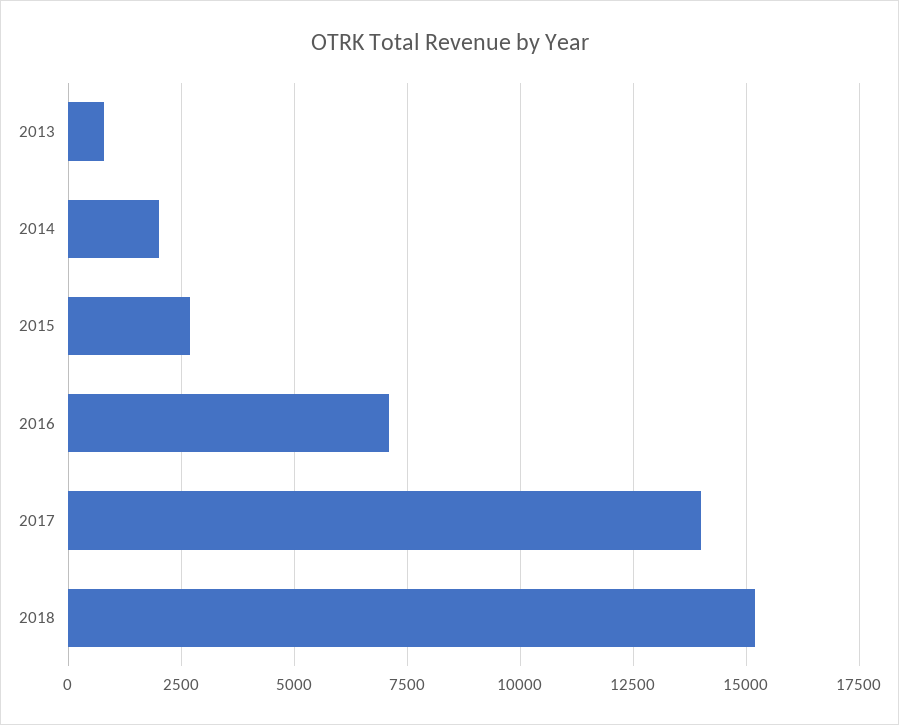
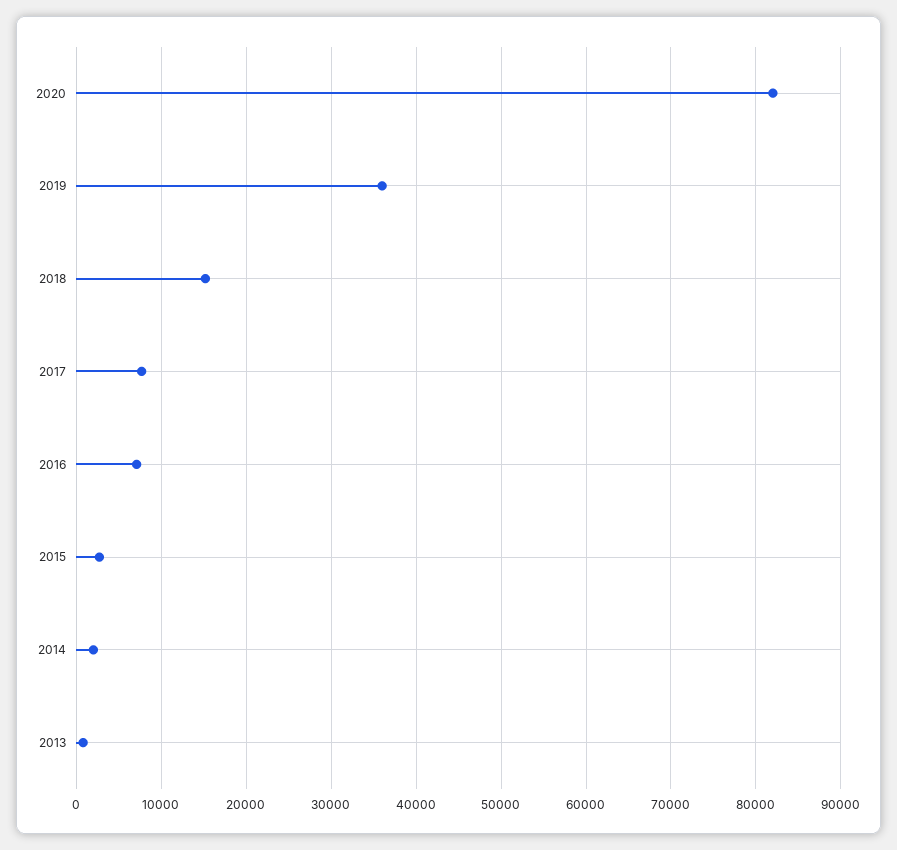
2017: 14000 -> 8000
2020: none -> 82000
2019: none -> 36000

